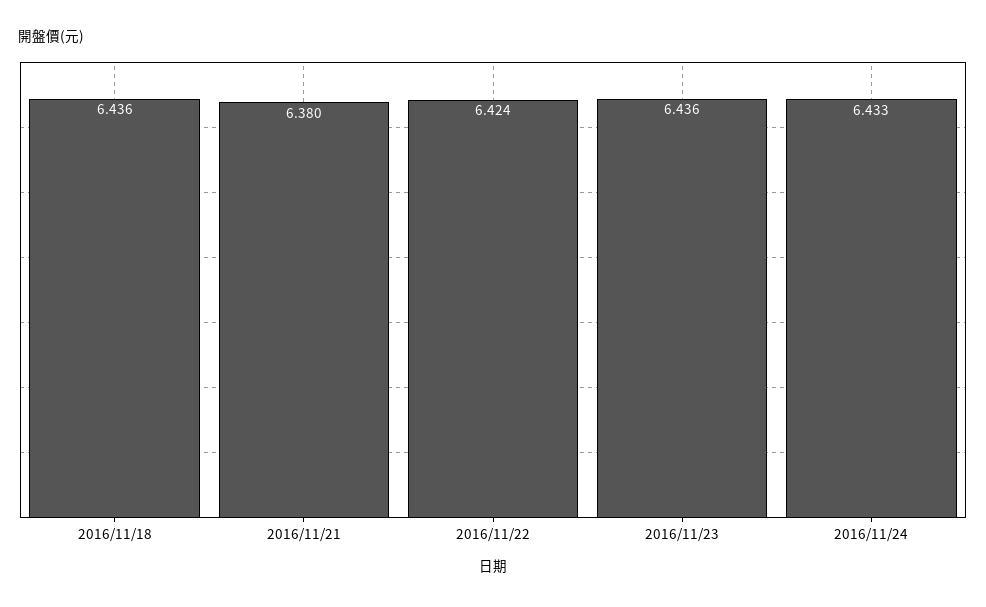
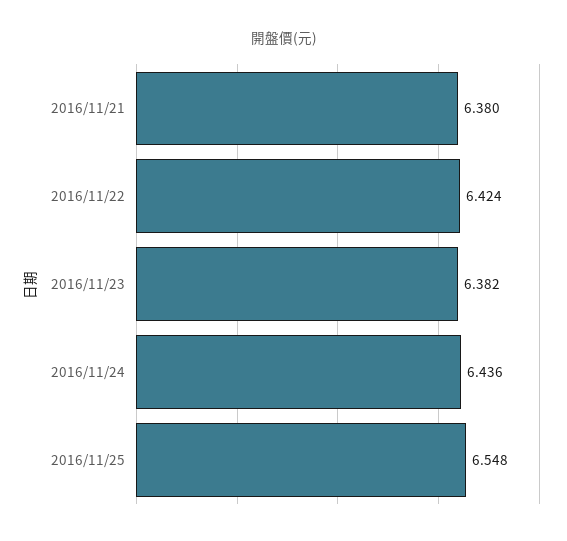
2016/11/18: 6.436 -> none
2016/11/23: 6.436 -> 6.382
2016/11/24: 6.433 -> 6.436
2016/11/25: none -> 6.548

